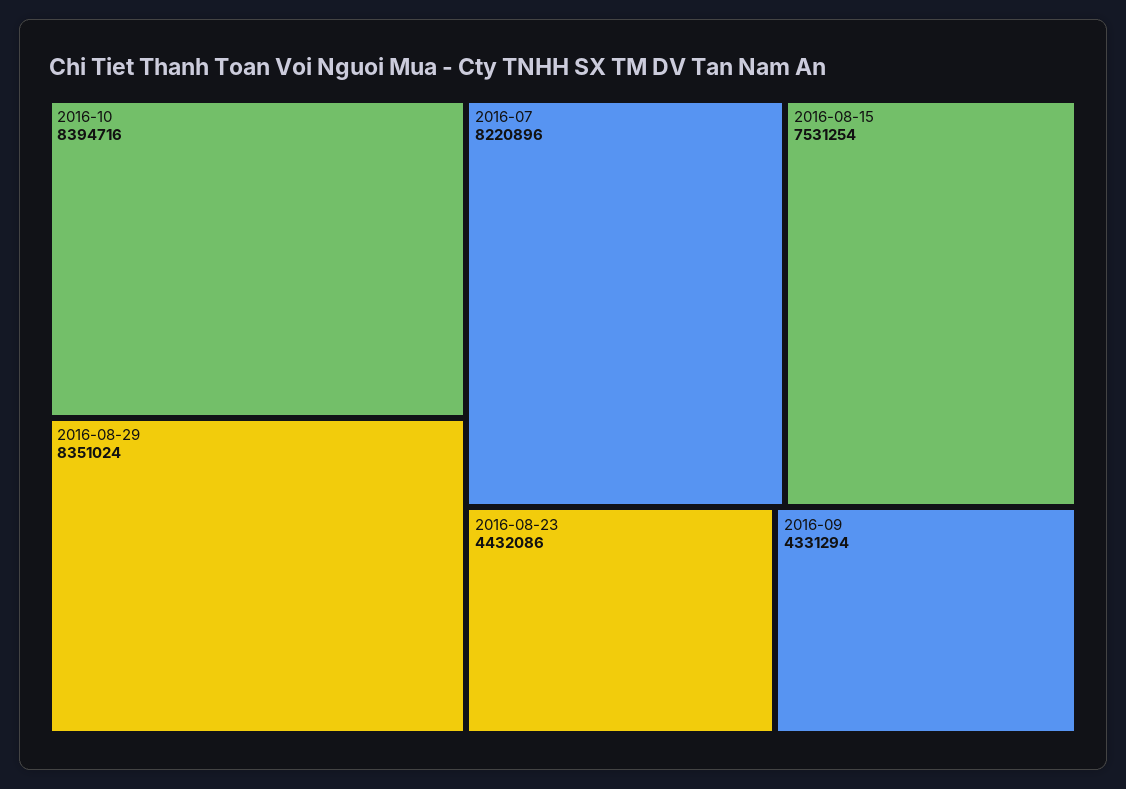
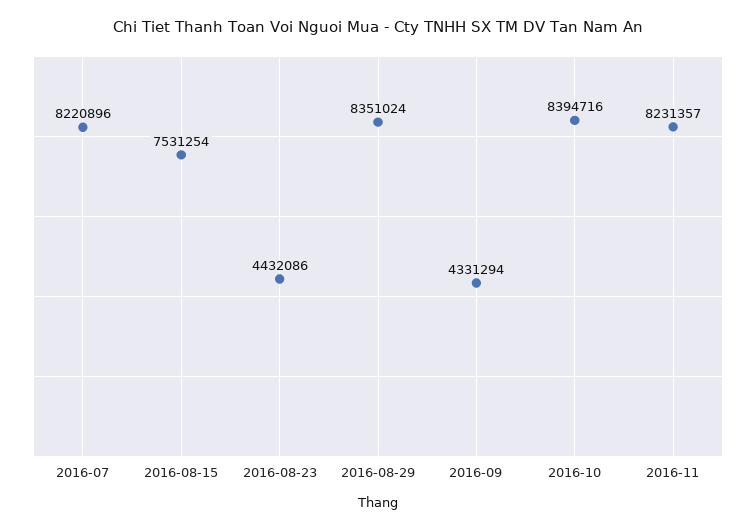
2016-11: none -> 8231357

